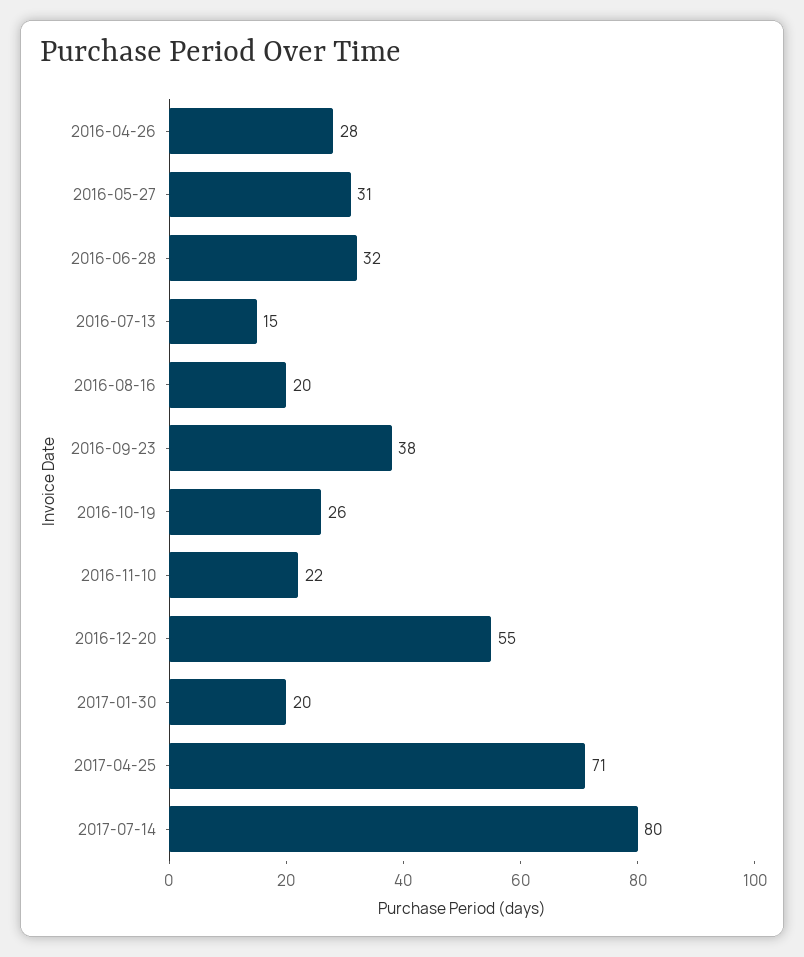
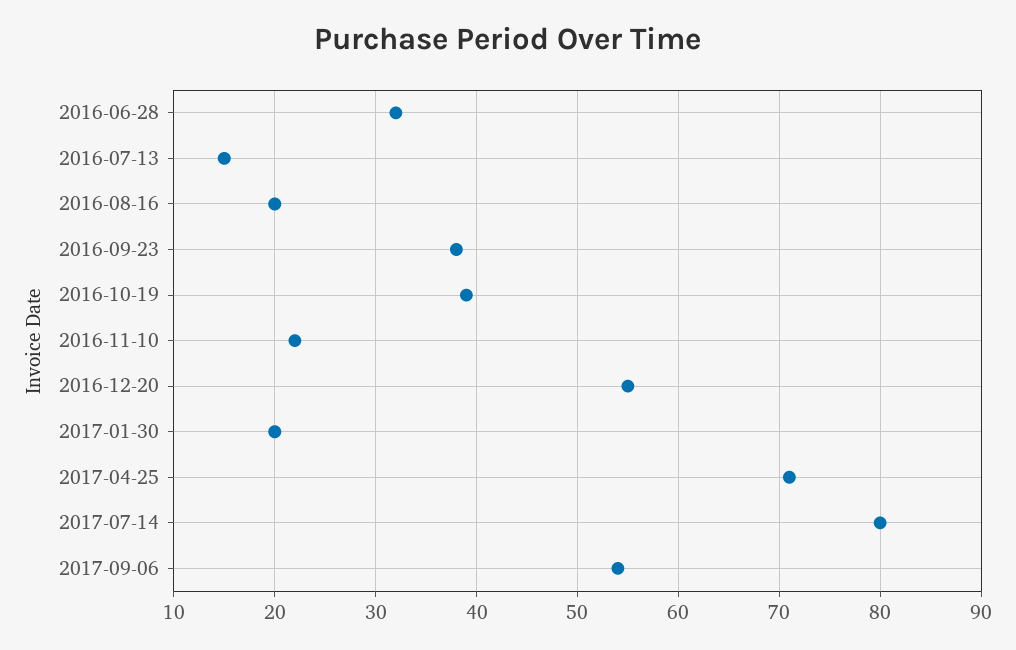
2016-04-26: 28 -> none
2016-05-27: 31 -> none
2016-10-19: 26 -> 39
2017-09-06: none -> 54

